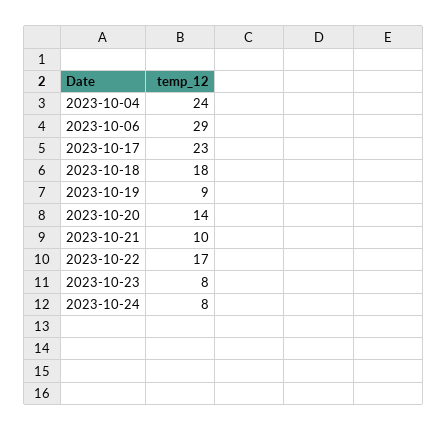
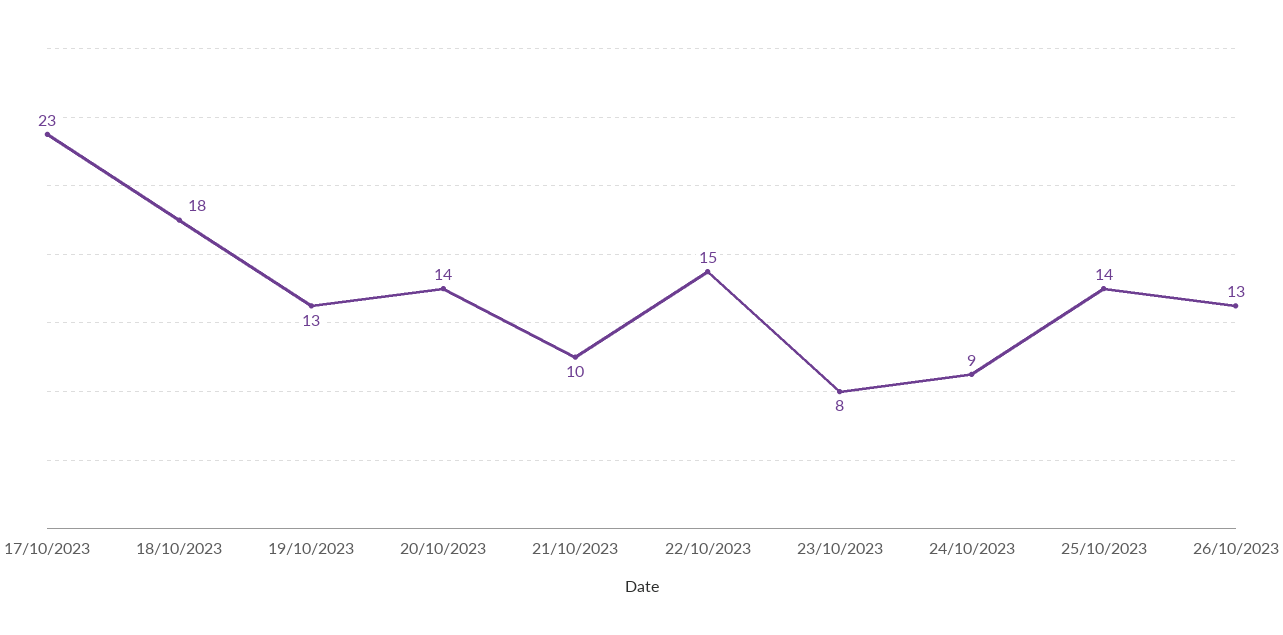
2023-10-04: 24 -> none
2023-10-06: 29 -> none
2023-10-19: 9 -> 13
2023-10-22: 17 -> 15
2023-10-24: 8 -> 9
25/10/2023: none -> 14
26/10/2023: none -> 13

